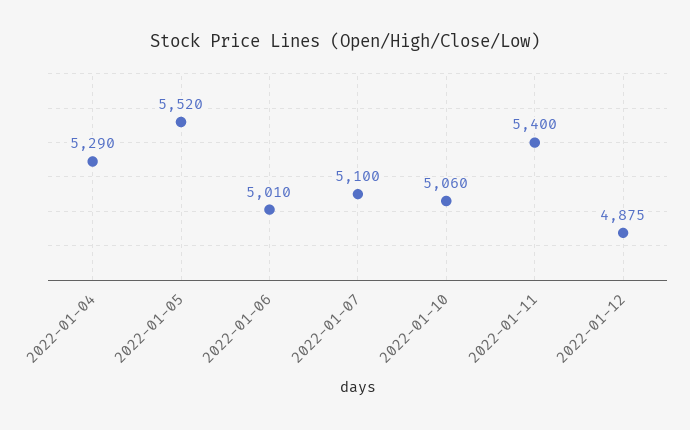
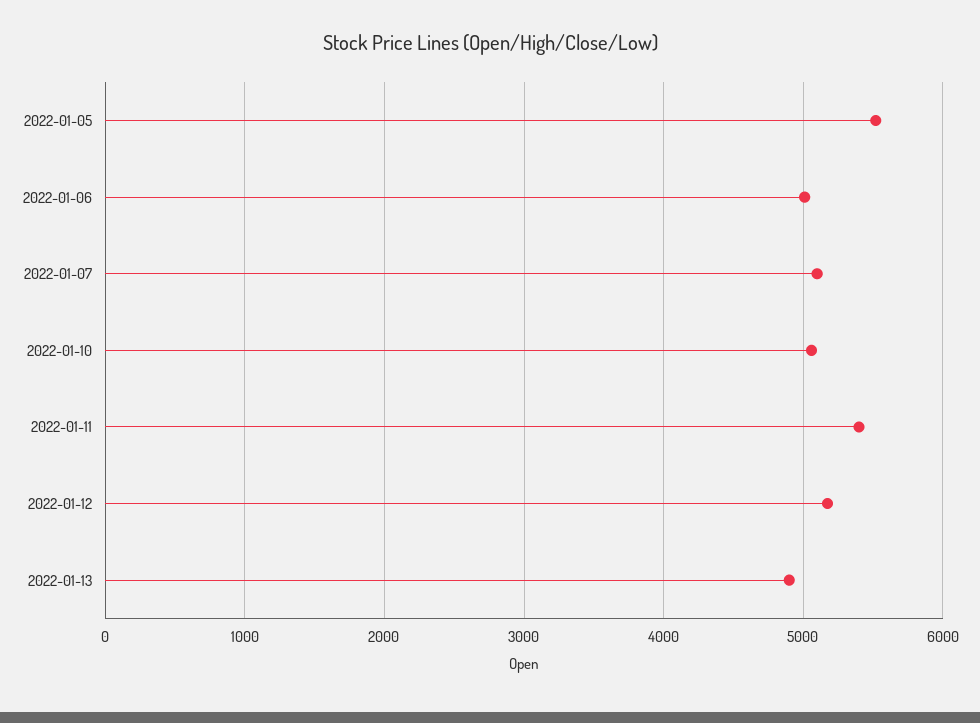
2022-01-04: 5290 -> none
2022-01-12: 4875 -> 5200
2022-01-13: none -> 4900

